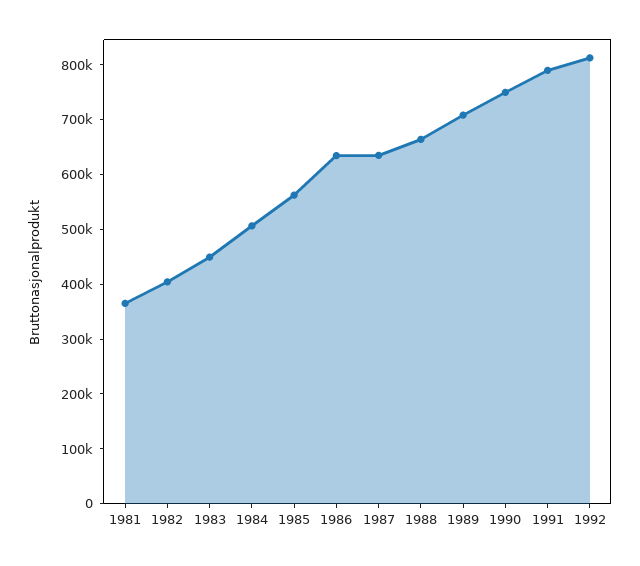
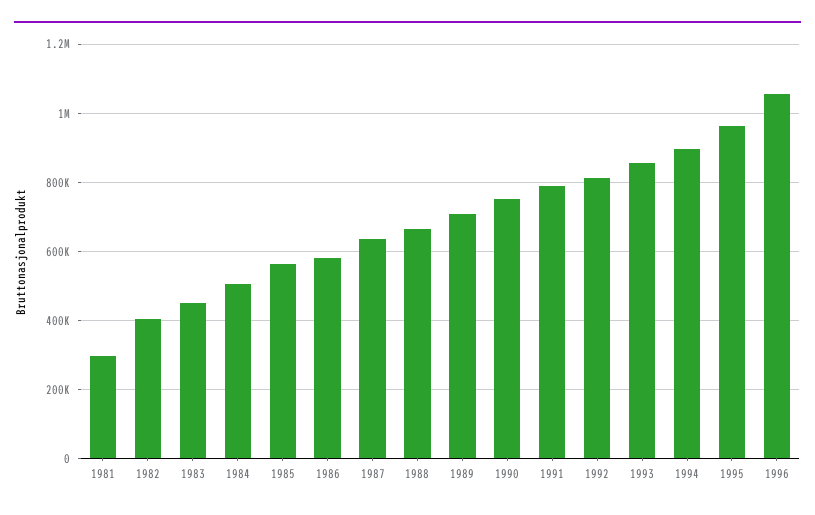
1981: 360000 -> 300000
1986: 640000 -> 580000
1993: none -> 860000
1994: none -> 900000
1995: none -> 960000
1996: none -> 1060000

